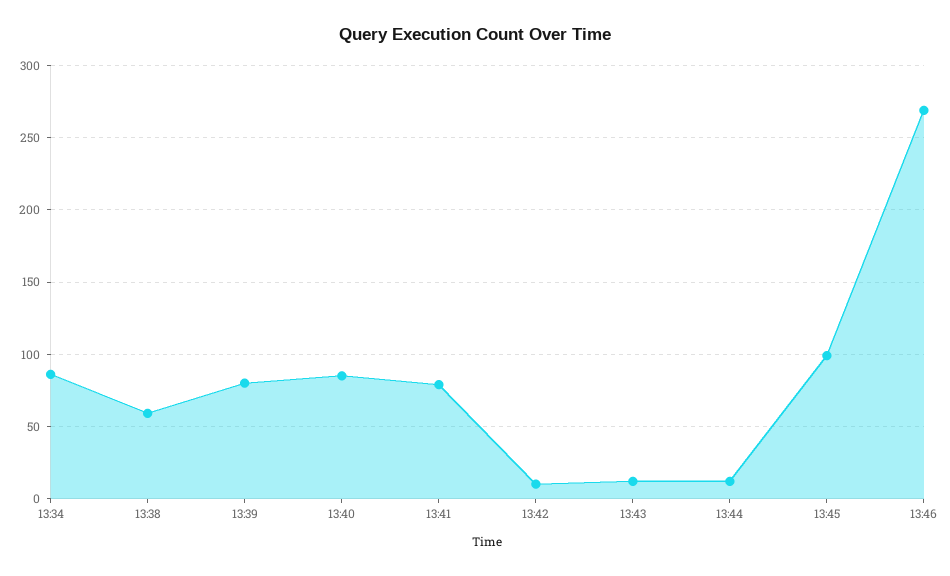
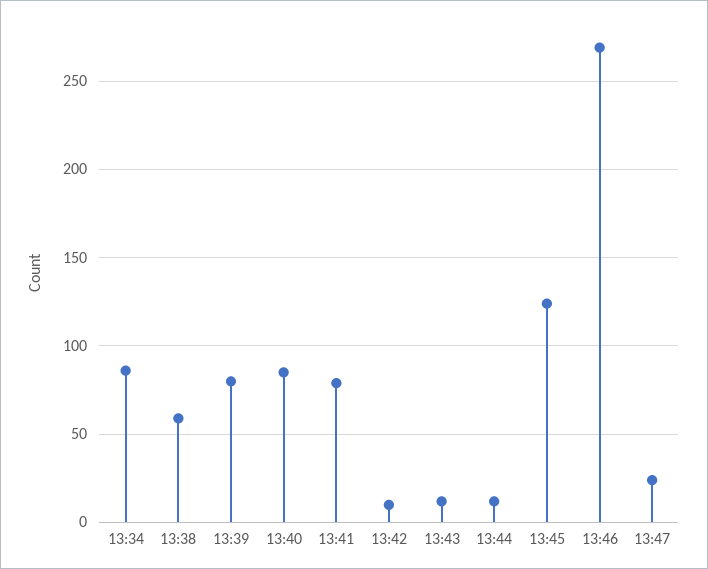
13:45: 100 -> 125
13:47: none -> 25

